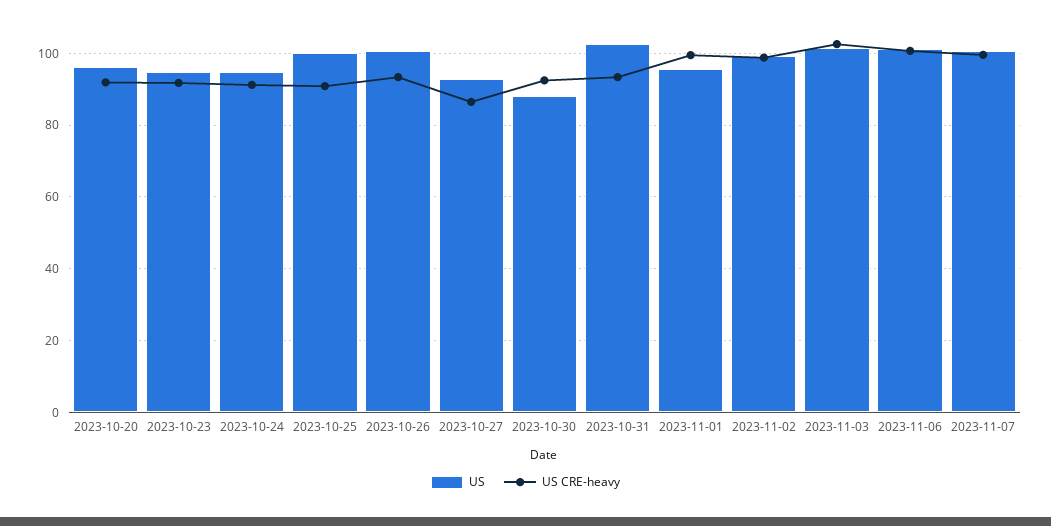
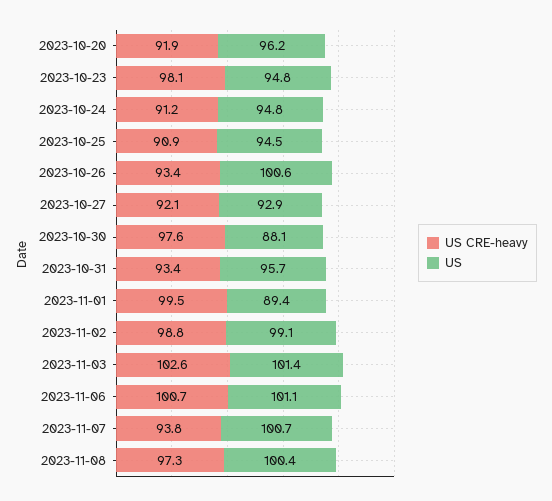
US CRE-heavy, 2023-10-23: 92 -> 98.1
US, 2023-10-25: 100 -> 94.5
US CRE-heavy, 2023-10-27: 86 -> 92.1
US CRE-heavy, 2023-10-30: 92 -> 97.6
US, 2023-10-31: 102 -> 95.7
US, 2023-11-01: 96 -> 89.4
US CRE-heavy, 2023-11-07: 100 -> 93.8
US CRE-heavy, 2023-11-08: none -> 97.3
US, 2023-11-08: none -> 100.4

